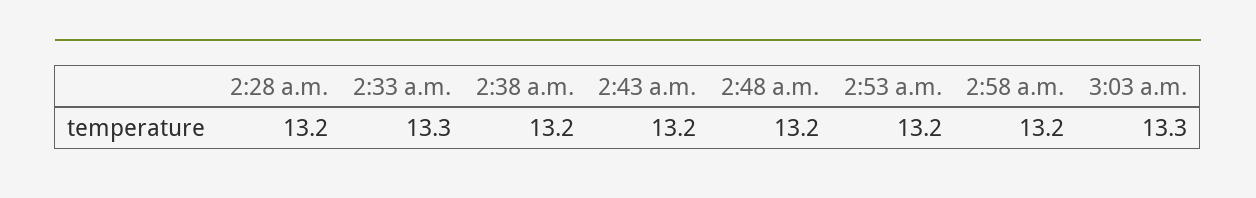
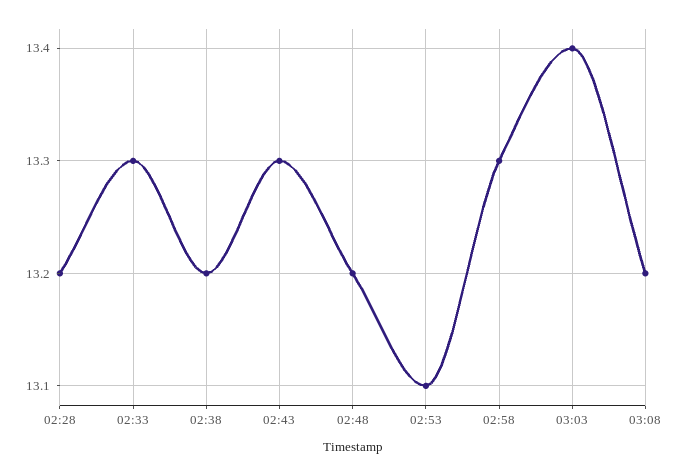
2:43 a.m.: 13.2 -> 13.3
2:53 a.m.: 13.2 -> 13.1
2:58 a.m.: 13.2 -> 13.3
3:03 a.m.: 13.3 -> 13.4
03:08: none -> 13.2

